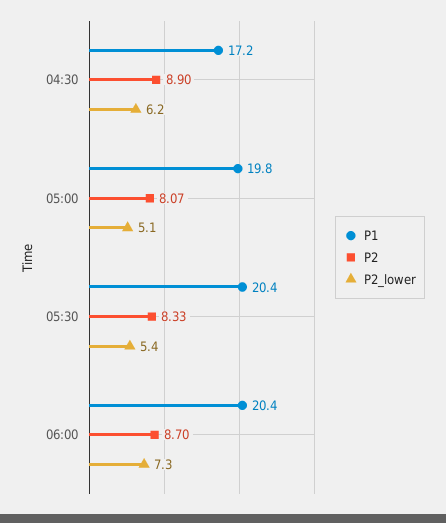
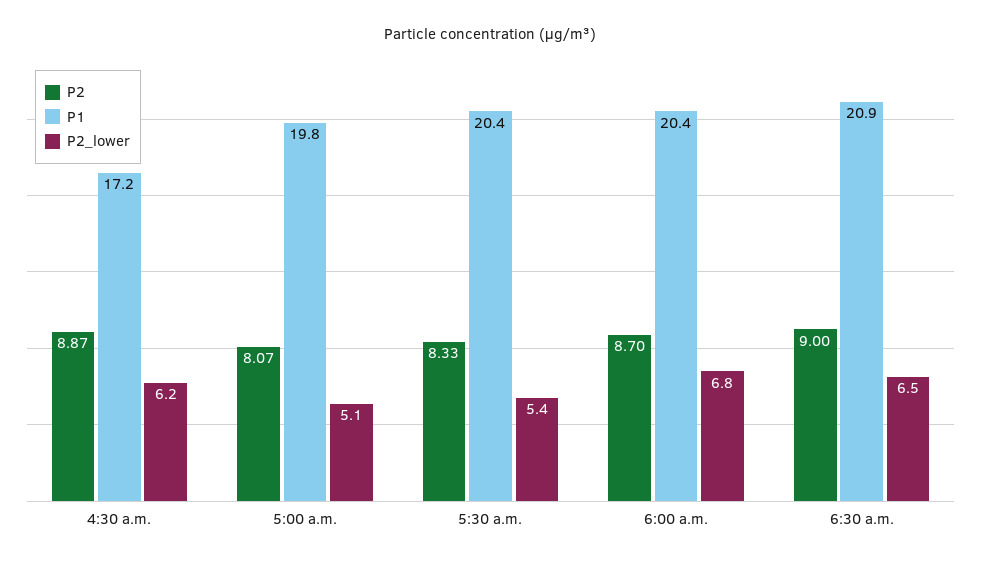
P2, 04:30: 8.9 -> 8.87
P2_lower, 06:00: 7.3 -> 6.8
P2, 6:30 a.m.: none -> 9
P1, 6:30 a.m.: none -> 20.9
P2_lower, 6:30 a.m.: none -> 6.5

